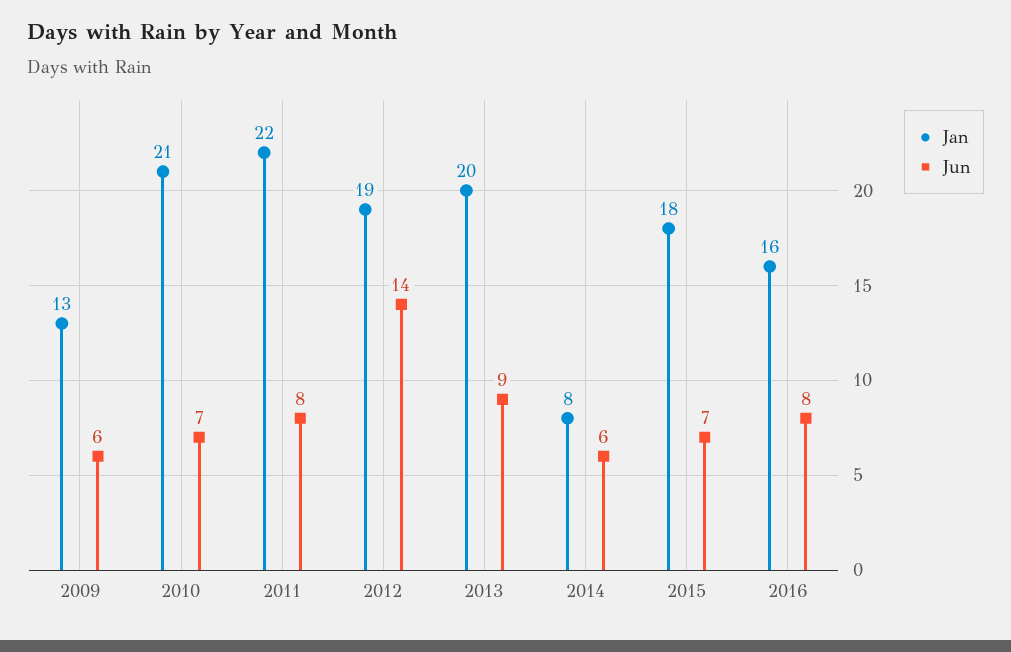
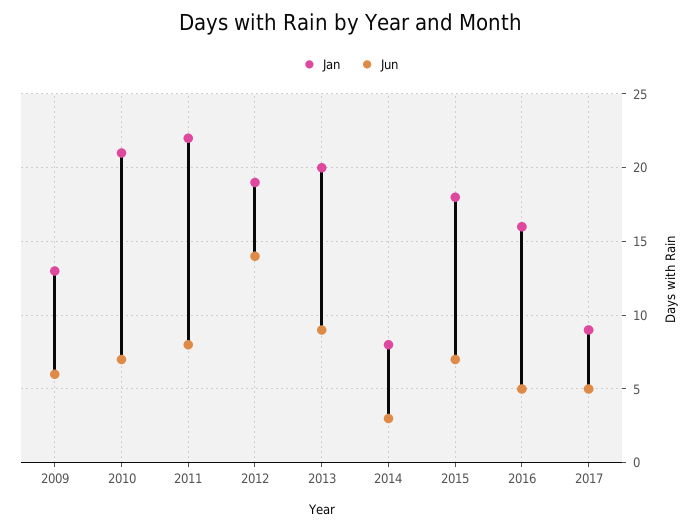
Jun, 2014: 6 -> 3
Jun, 2016: 8 -> 5
Jan, 2017: none -> 9
Jun, 2017: none -> 5

